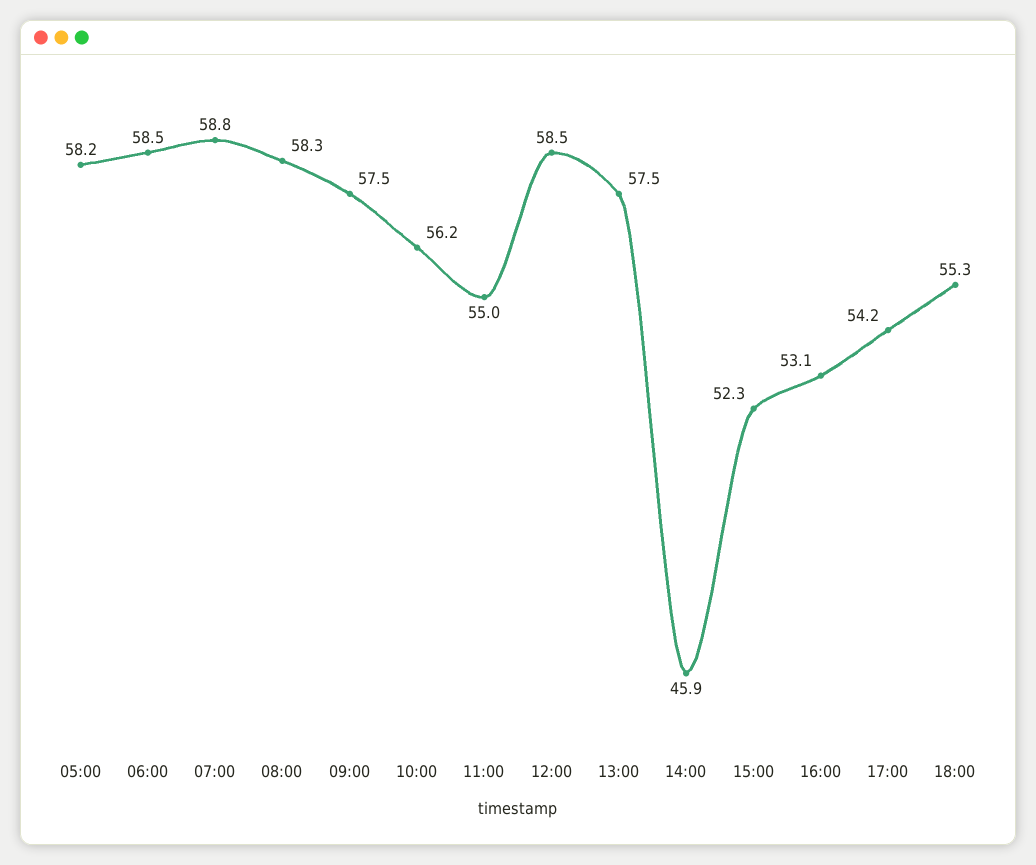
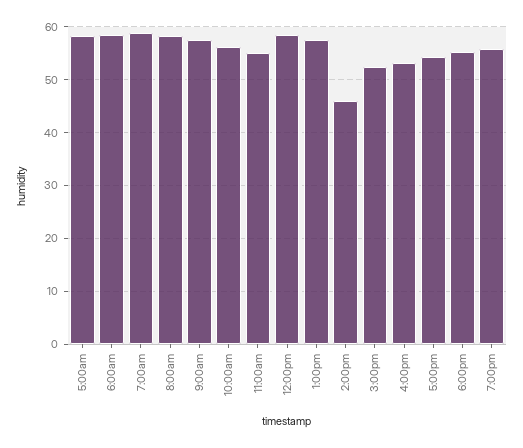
7:00pm: none -> 56

